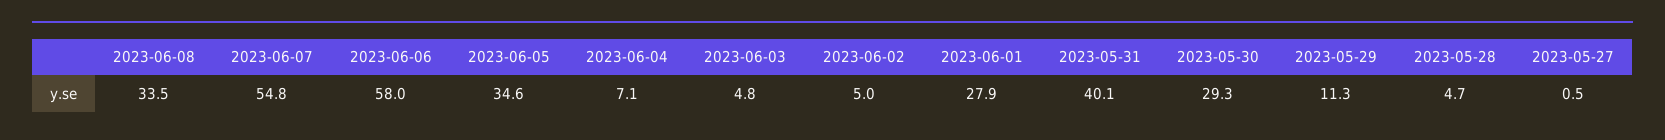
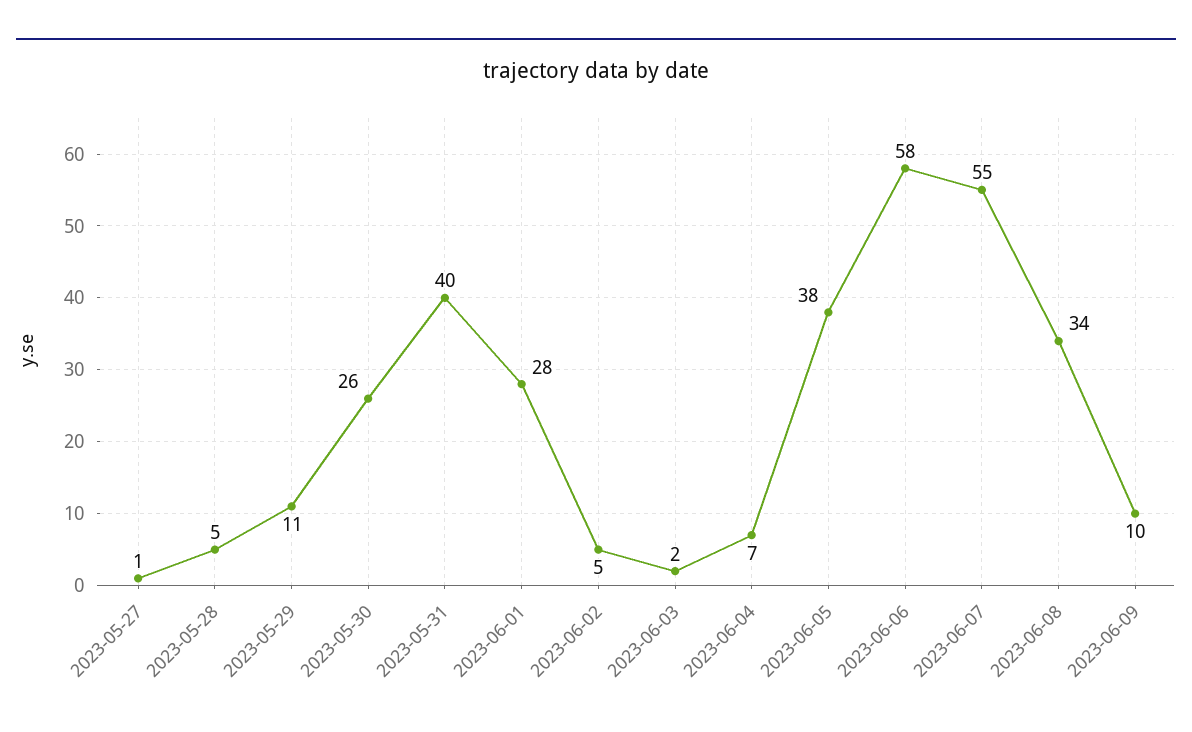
2023-06-05: 34.6 -> 38
2023-06-03: 4.8 -> 2
2023-05-30: 29.3 -> 26
2023-06-09: none -> 10

